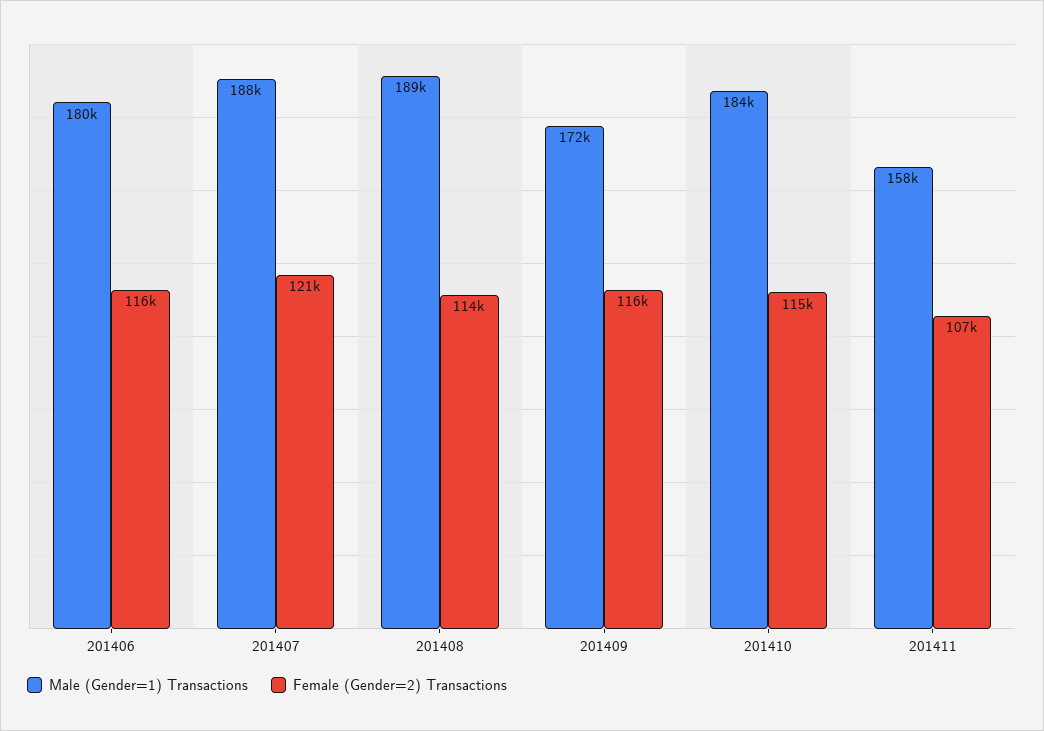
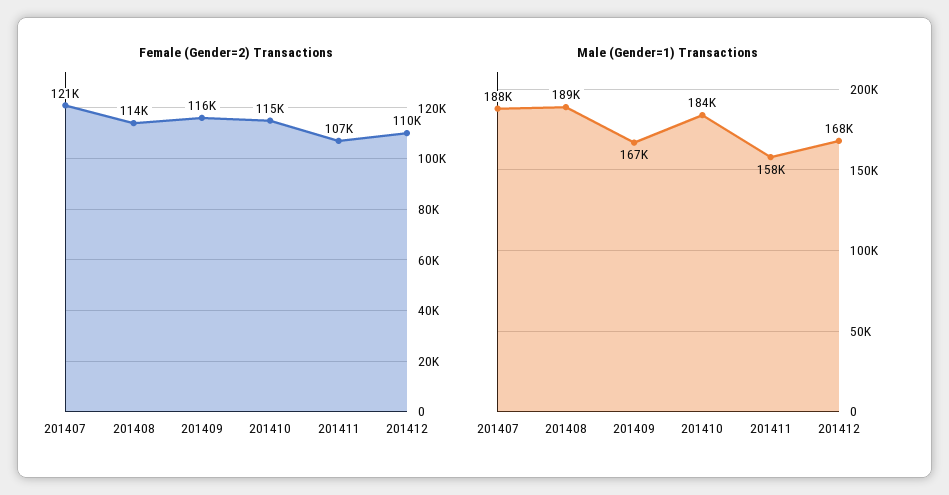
Male (Gender=1) Transactions, 201406: 180000 -> none
Female (Gender=2) Transactions, 201406: 116000 -> none
Male (Gender=1) Transactions, 201409: 172000 -> 167000
Female (Gender=2) Transactions, 201412: none -> 110000
Male (Gender=1) Transactions, 201412: none -> 168000

